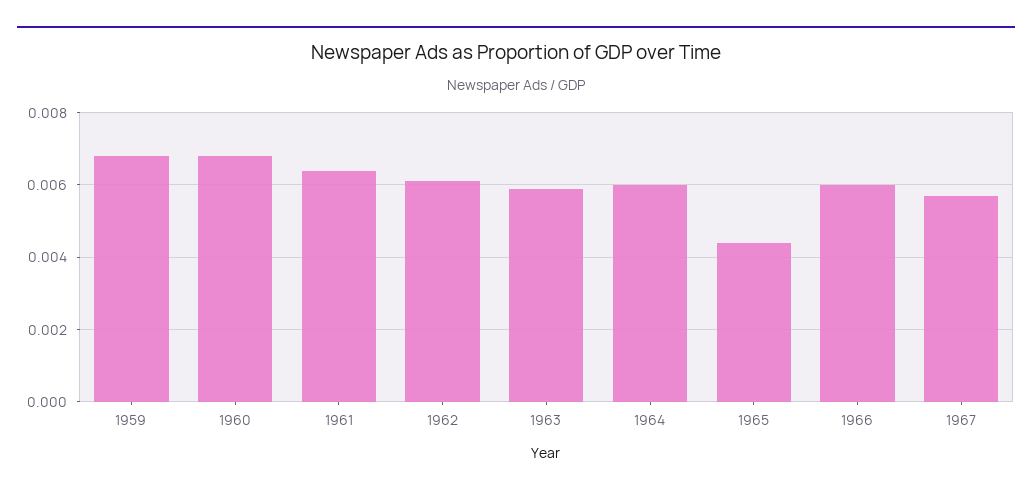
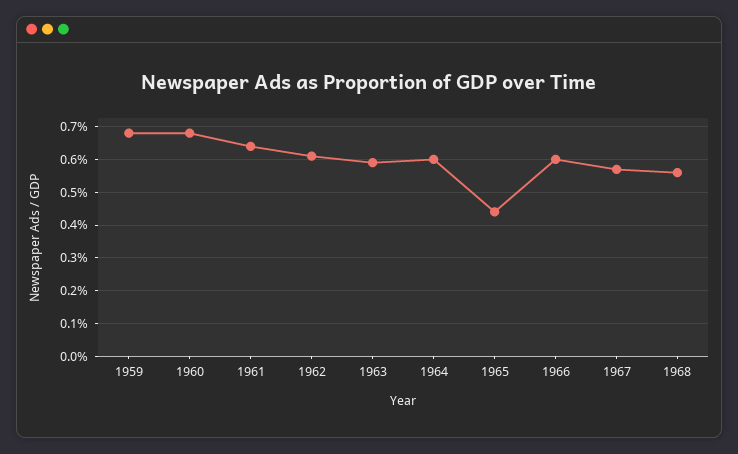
1968: none -> 0.0055

